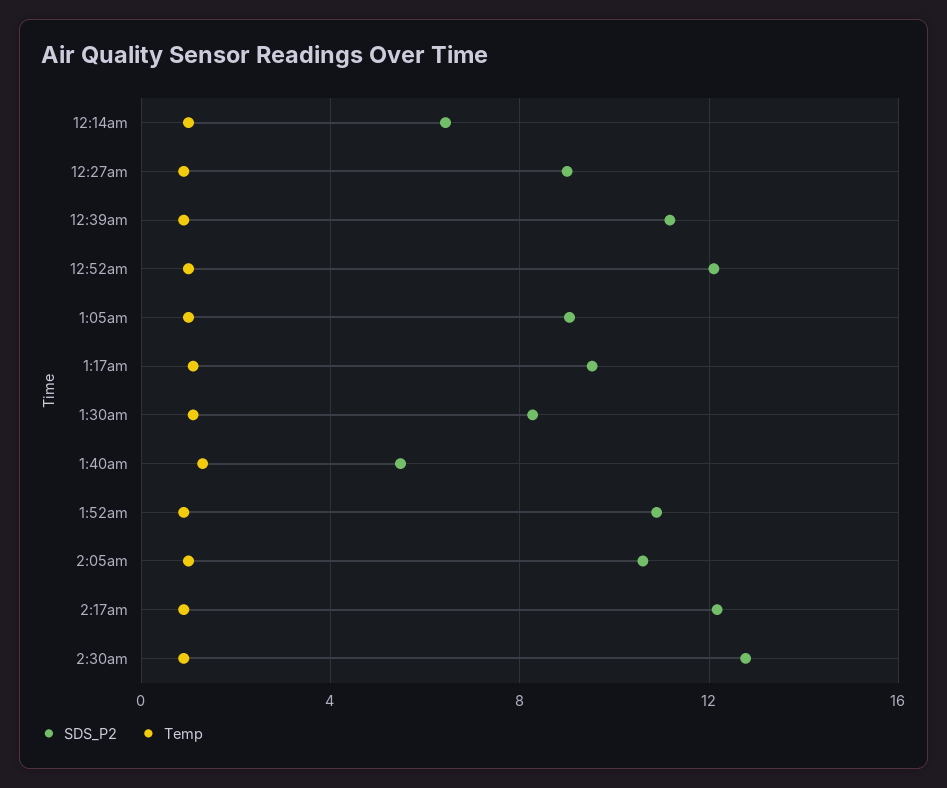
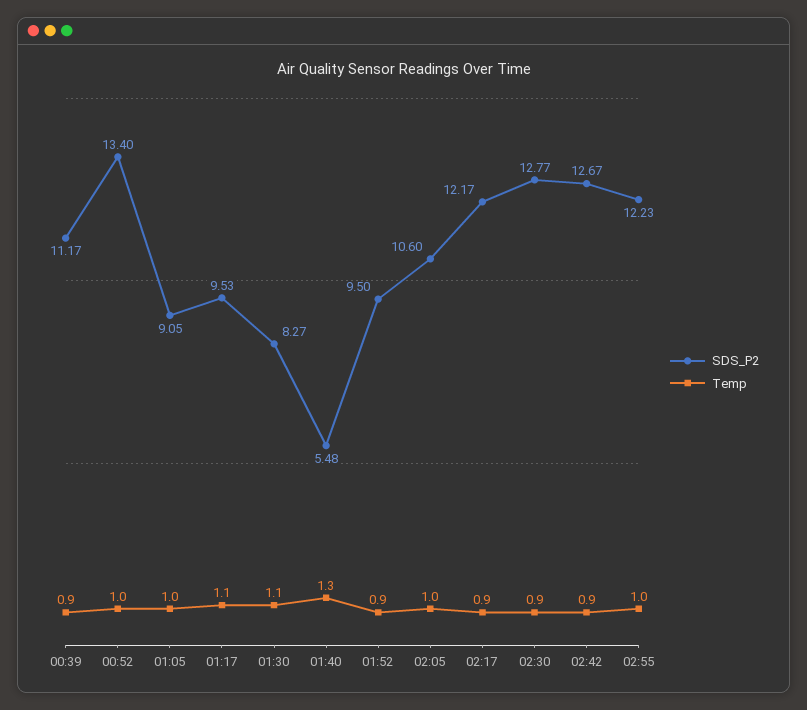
SDS_P2, 12:14am: 6.5 -> none
Temp, 12:14am: 1 -> none
SDS_P2, 12:27am: 9 -> none
Temp, 12:27am: 1 -> none
SDS_P2, 12:52am: 12 -> 13.4
SDS_P2, 1:52am: 11 -> 9.5
SDS_P2, 02:42: none -> 12.67
Temp, 02:42: none -> 0.9
SDS_P2, 02:55: none -> 12.23
Temp, 02:55: none -> 1

